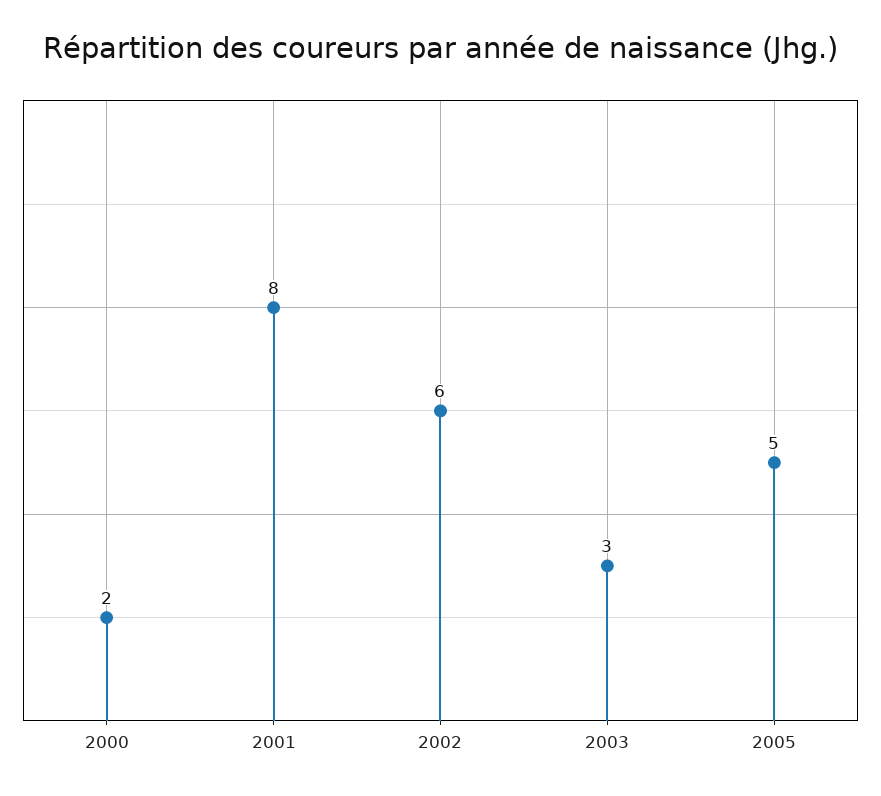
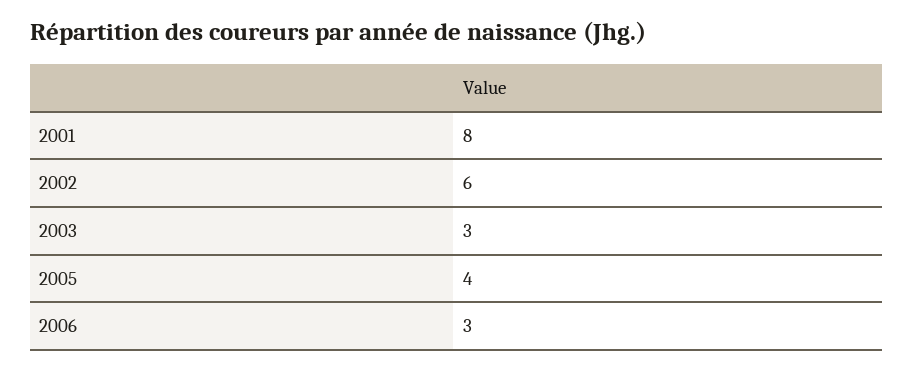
2000: 2 -> none
2005: 5 -> 4
2006: none -> 3

